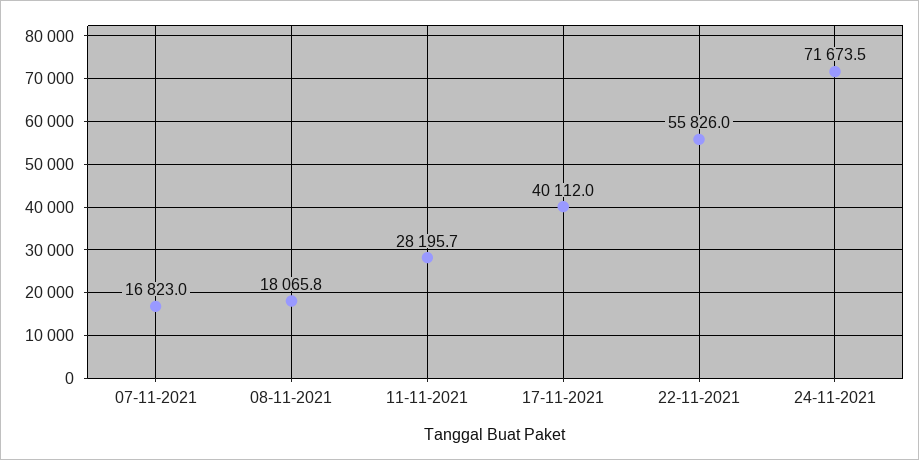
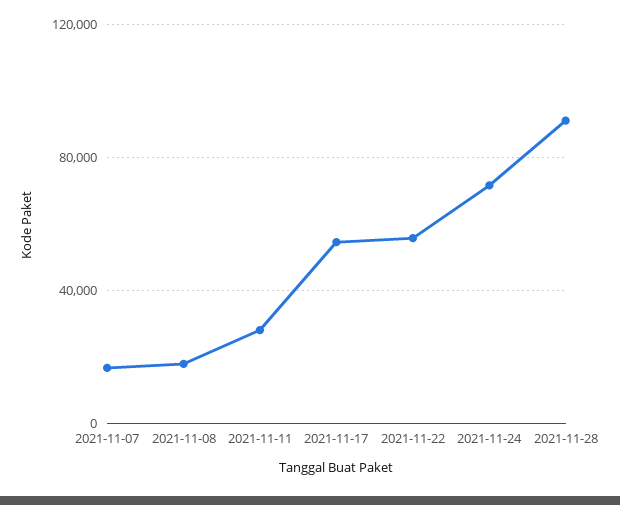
17-11-2021: 40112 -> 55000
2021-11-28: none -> 90000

